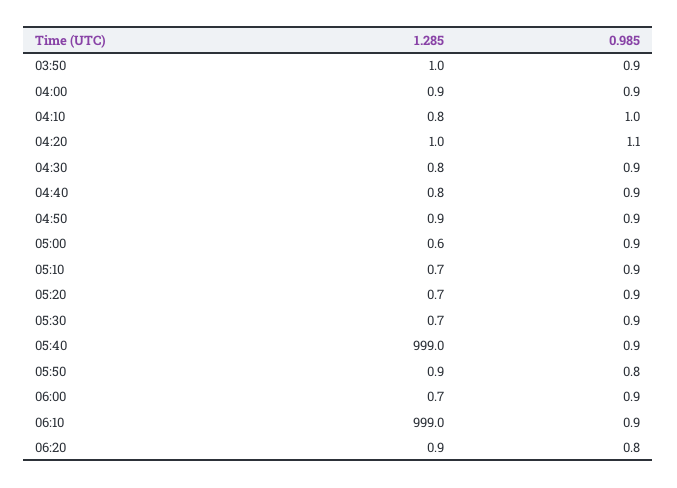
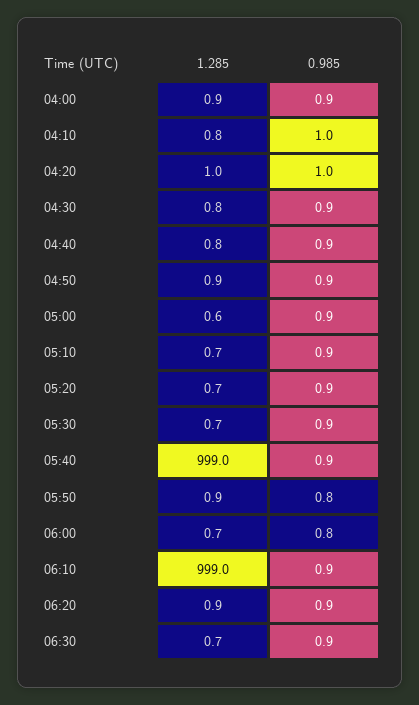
1.285, 03:50: 1 -> none
0.985, 03:50: 0.9 -> none
0.985, 04:20: 1.1 -> 1
0.985, 06:00: 0.9 -> 0.8
0.985, 06:20: 0.8 -> 0.9
1.285, 06:30: none -> 0.7
0.985, 06:30: none -> 0.9

